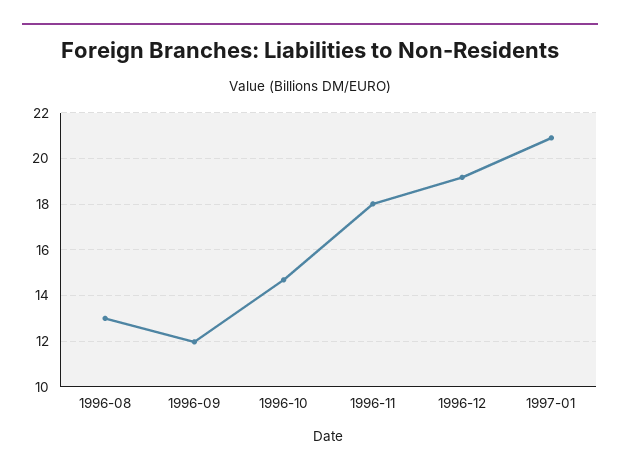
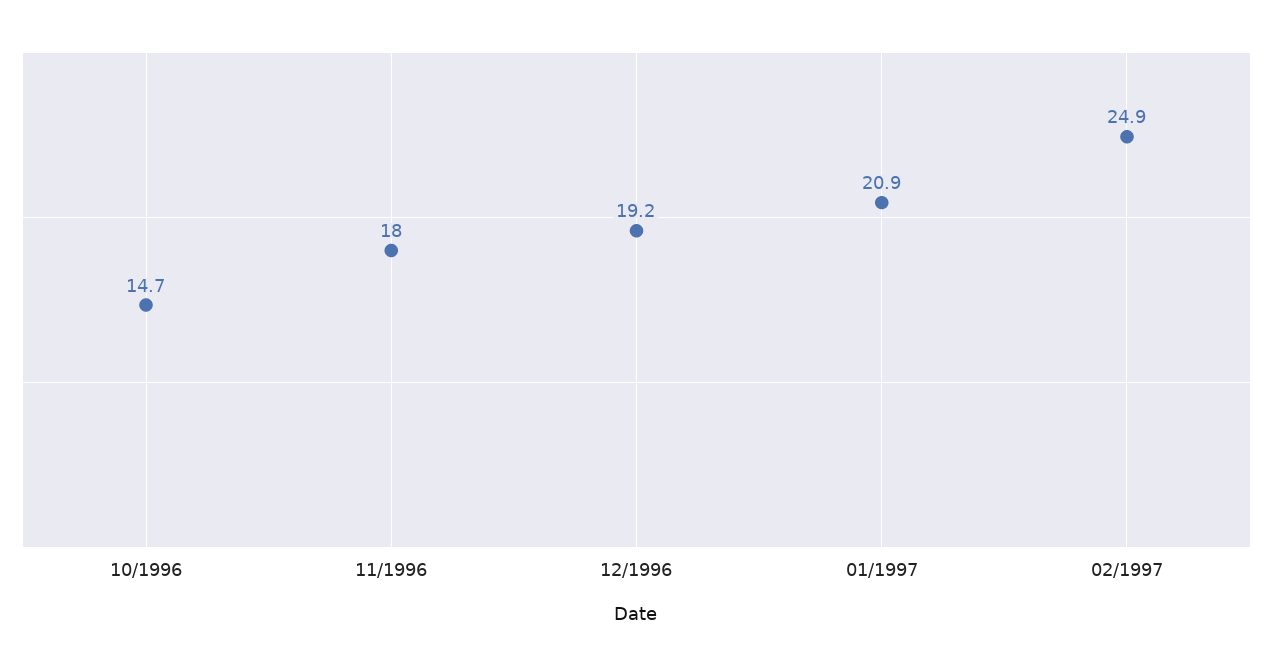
1996-08: 13 -> none
1996-09: 12 -> none
02/1997: none -> 24.9

